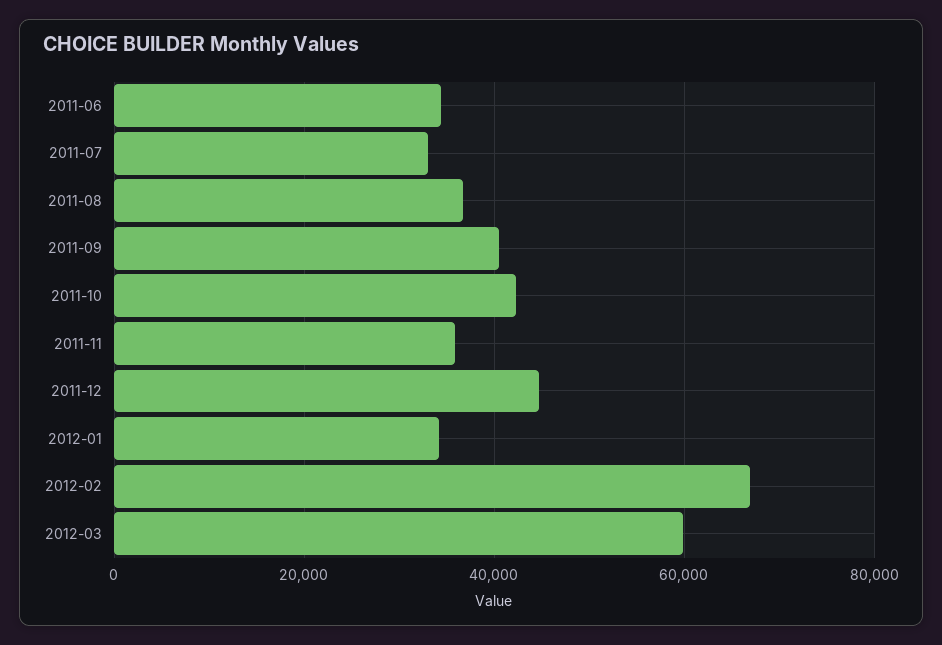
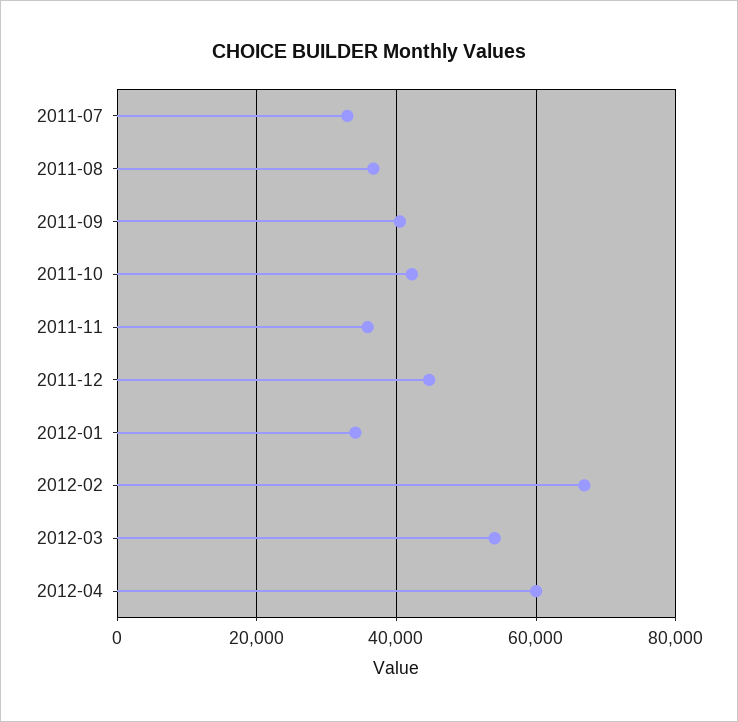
2011-06: 34000 -> none
2012-03: 60000 -> 54000
2012-04: none -> 60000

